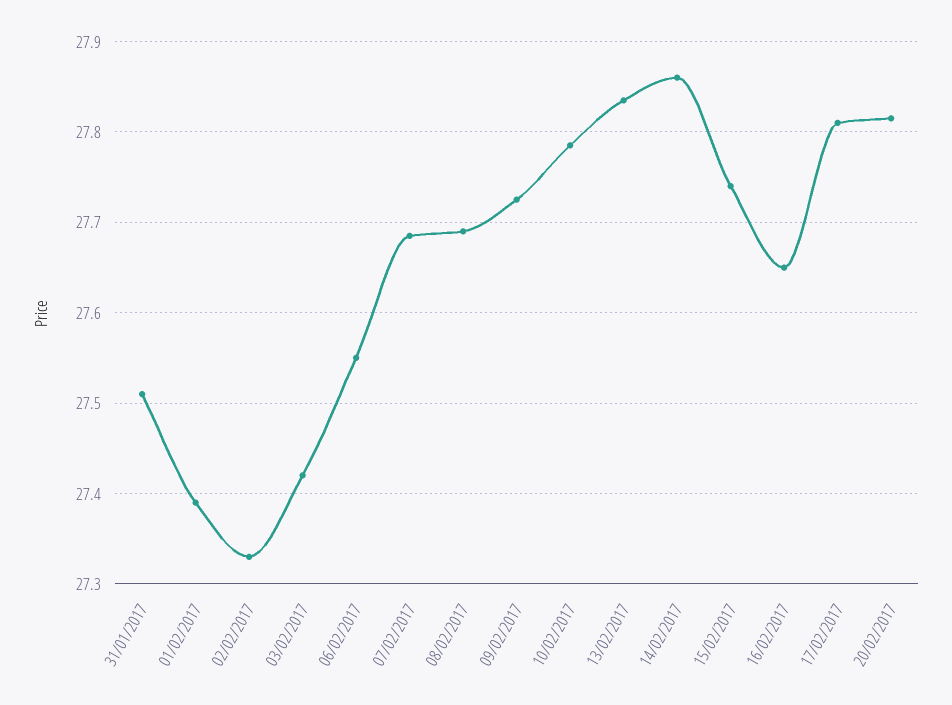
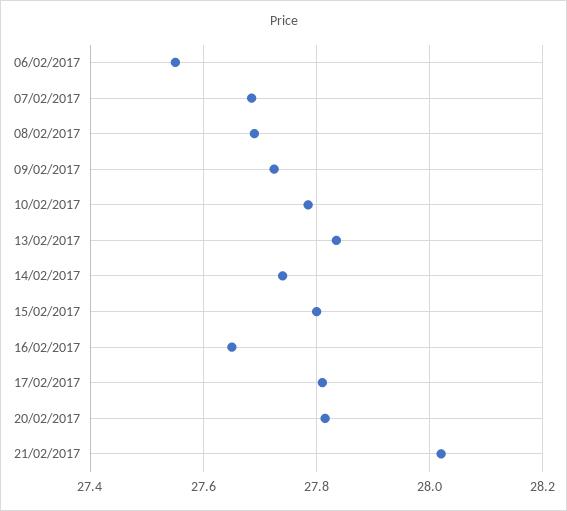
31/01/2017: 27.51 -> none
01/02/2017: 27.39 -> none
02/02/2017: 27.33 -> none
03/02/2017: 27.42 -> none
14/02/2017: 27.86 -> 27.74
15/02/2017: 27.74 -> 27.8
21/02/2017: none -> 28.02

